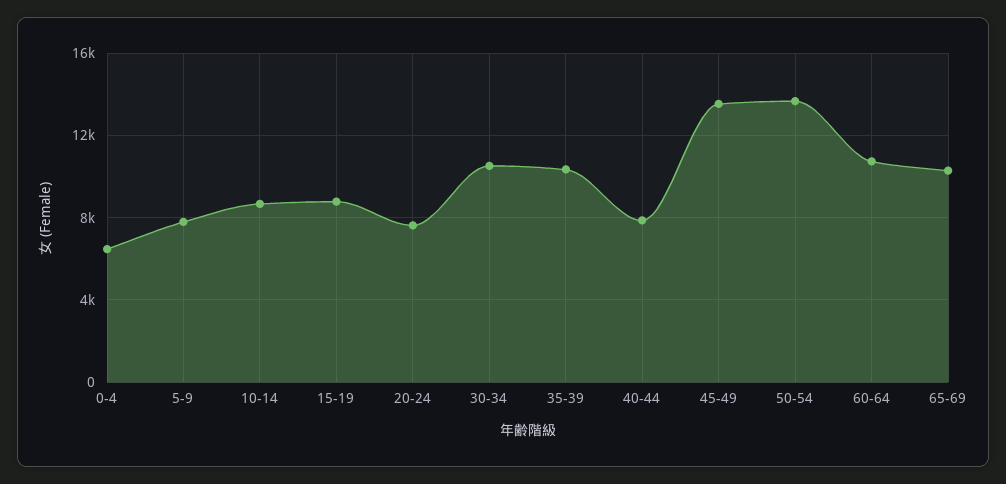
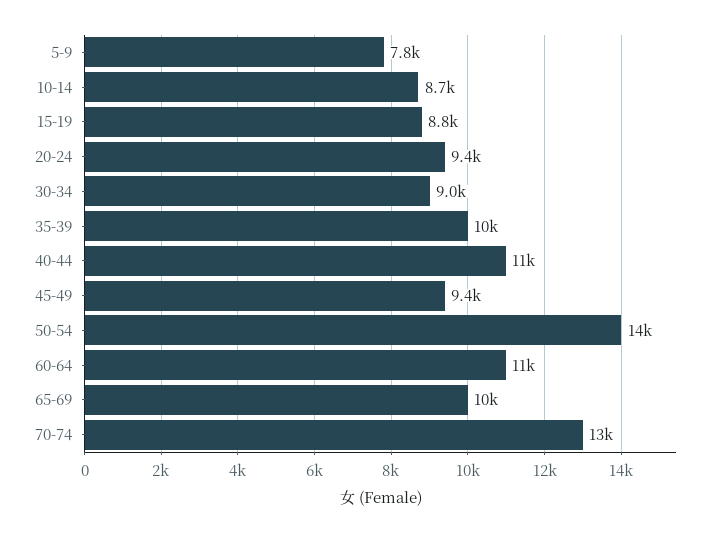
0-4: 6500 -> none
20-24: 7500 -> 9400
30-34: 10500 -> 9000
40-44: 8000 -> 11000
45-49: 13500 -> 9400
70-74: none -> 13000

